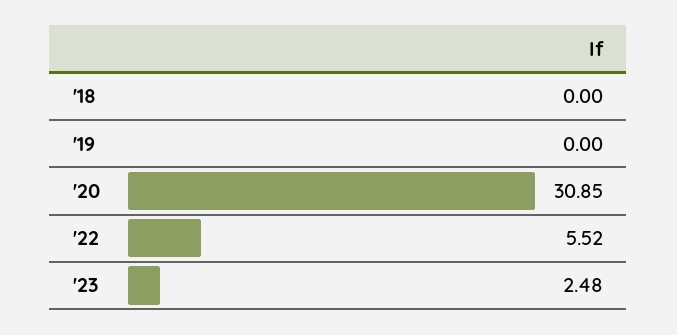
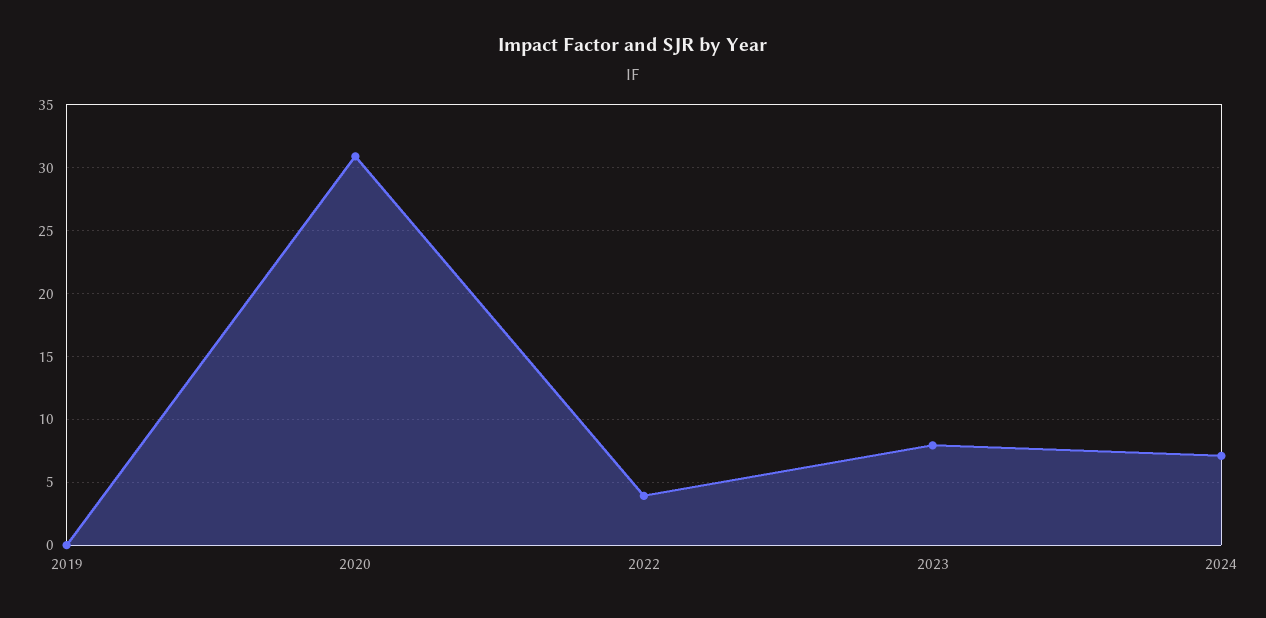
'18: 0 -> none
'22: 5.52 -> 4
'23: 2.48 -> 8
2024: none -> 7

